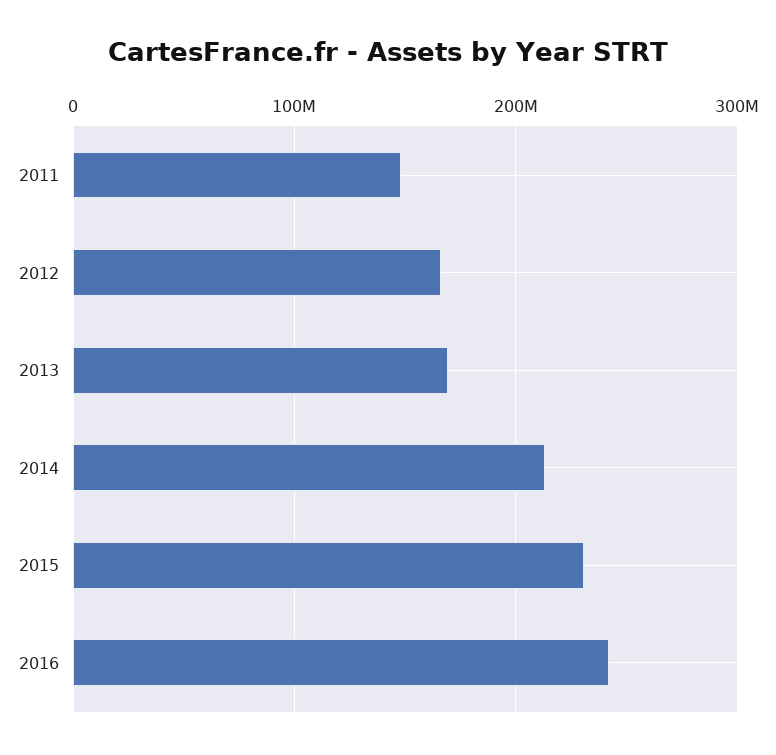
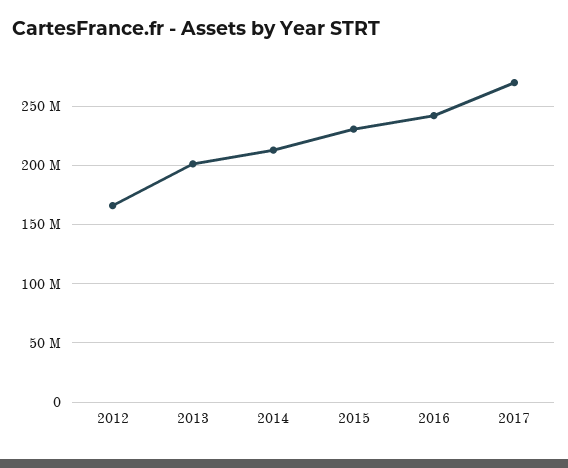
2011: 150000000 -> none
2013: 170000000 -> 200000000
2017: none -> 270000000

